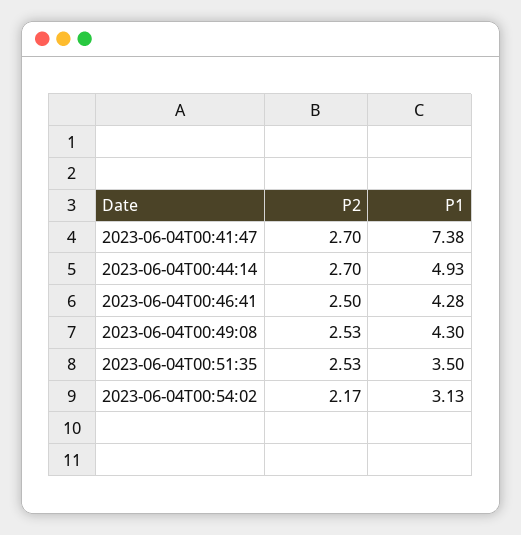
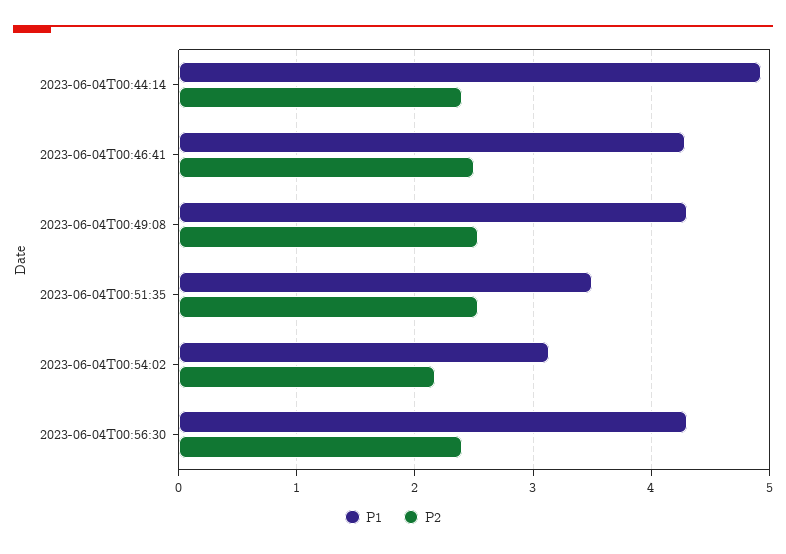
P2, 2023-06-04T00:41:47: 2.7 -> none
P1, 2023-06-04T00:41:47: 7.38 -> none
P2, 2023-06-04T00:44:14: 2.7 -> 2.4
P1, 2023-06-04T00:56:30: none -> 4.3
P2, 2023-06-04T00:56:30: none -> 2.4

